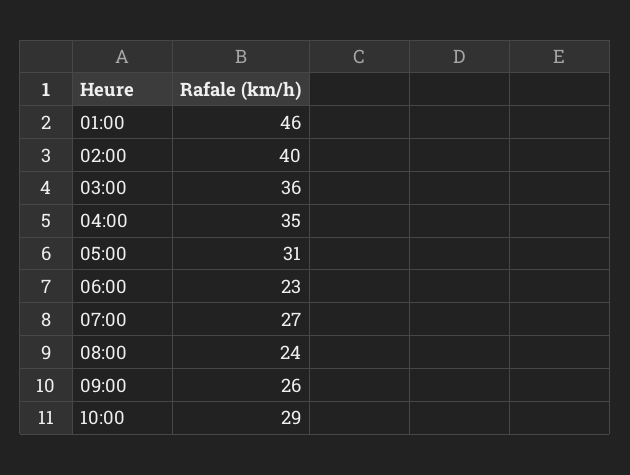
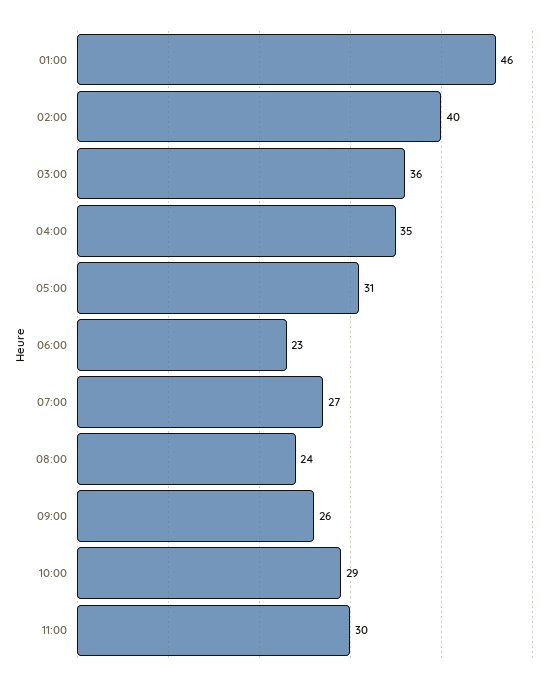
11:00: none -> 30

